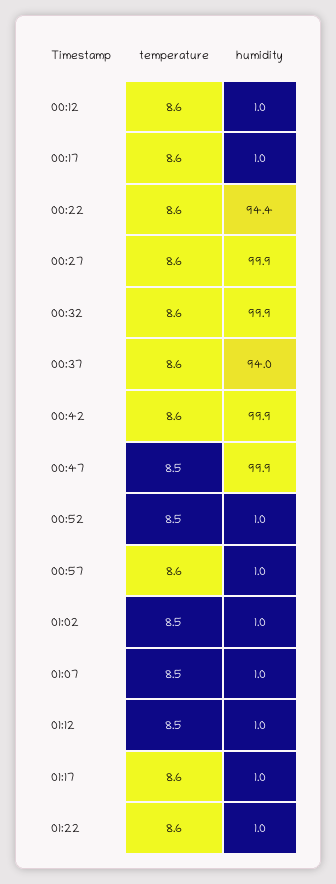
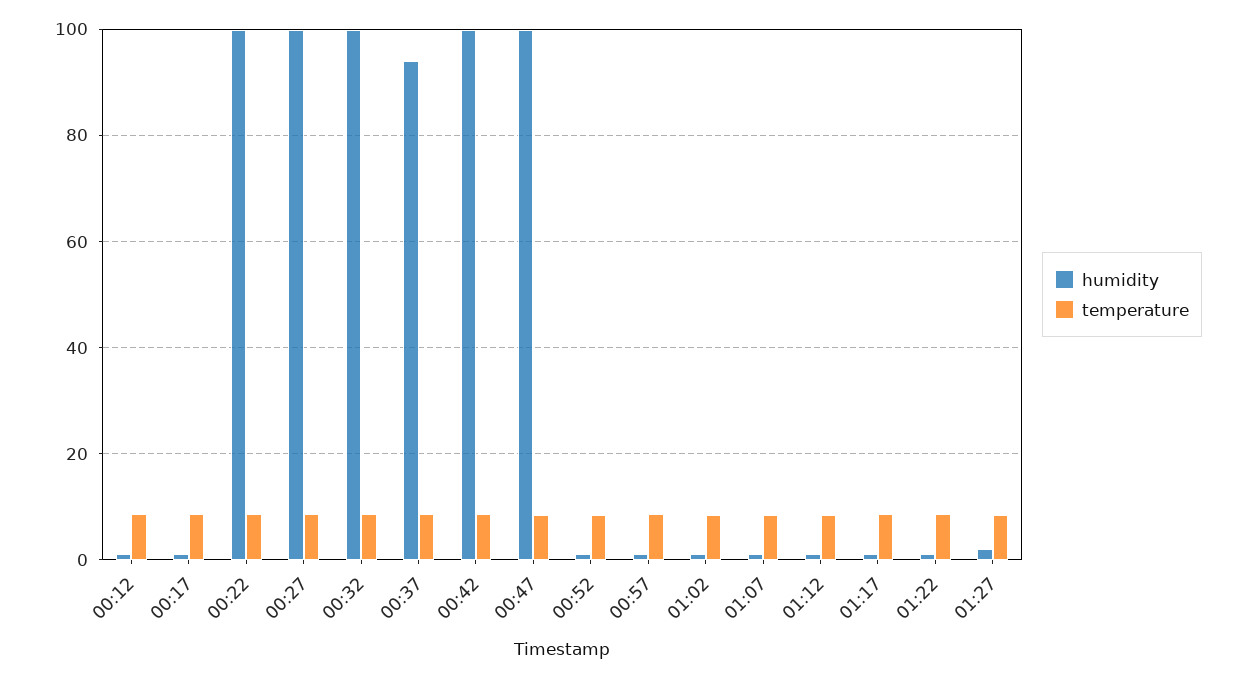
humidity, 00:22: 94.4 -> 100
humidity, 01:27: none -> 2
temperature, 01:27: none -> 8

